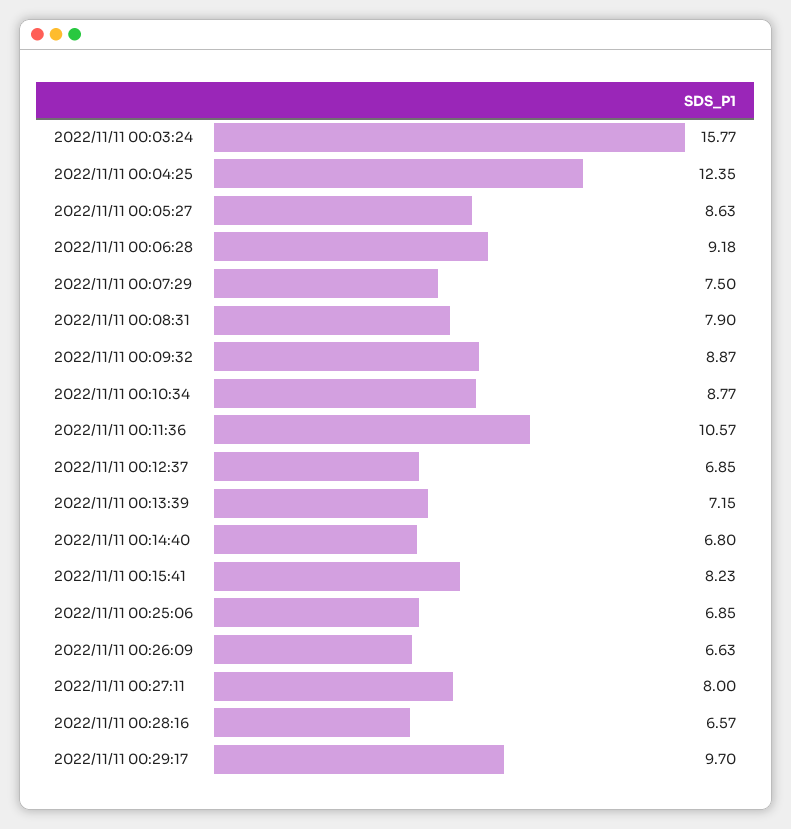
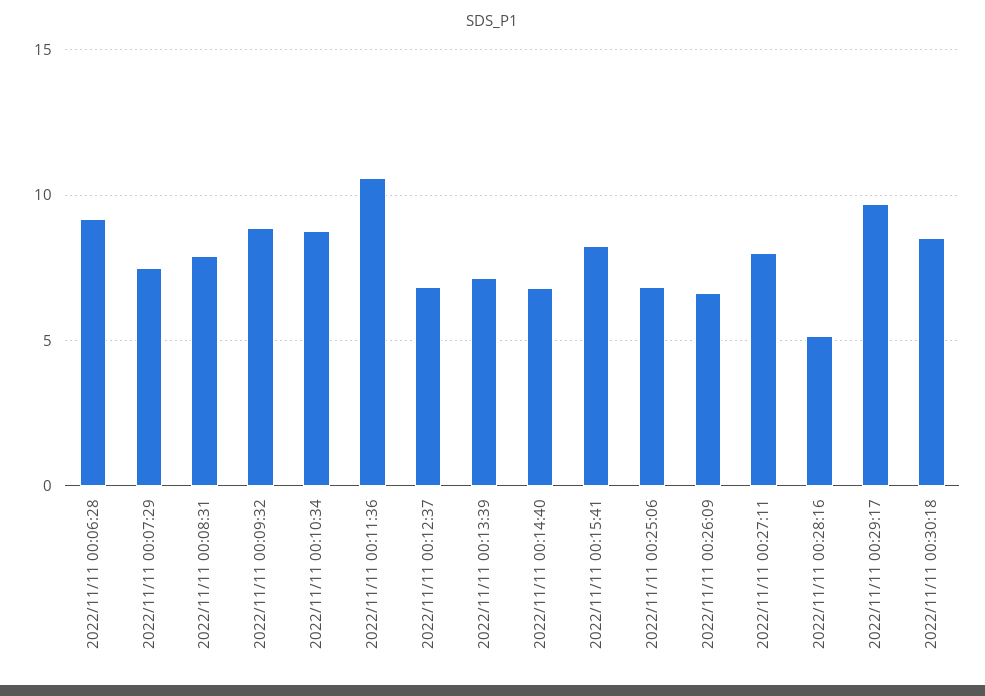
2022/11/11 00:03:24: 15.77 -> none
2022/11/11 00:04:25: 12.35 -> none
2022/11/11 00:05:27: 8.63 -> none
2022/11/11 00:28:16: 6.57 -> 5
2022/11/11 00:30:18: none -> 8.5

